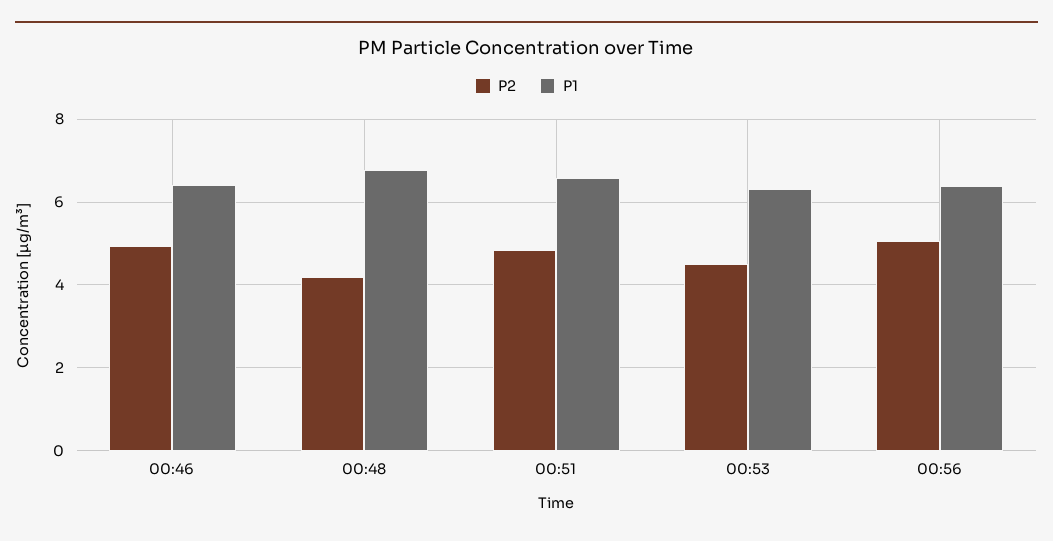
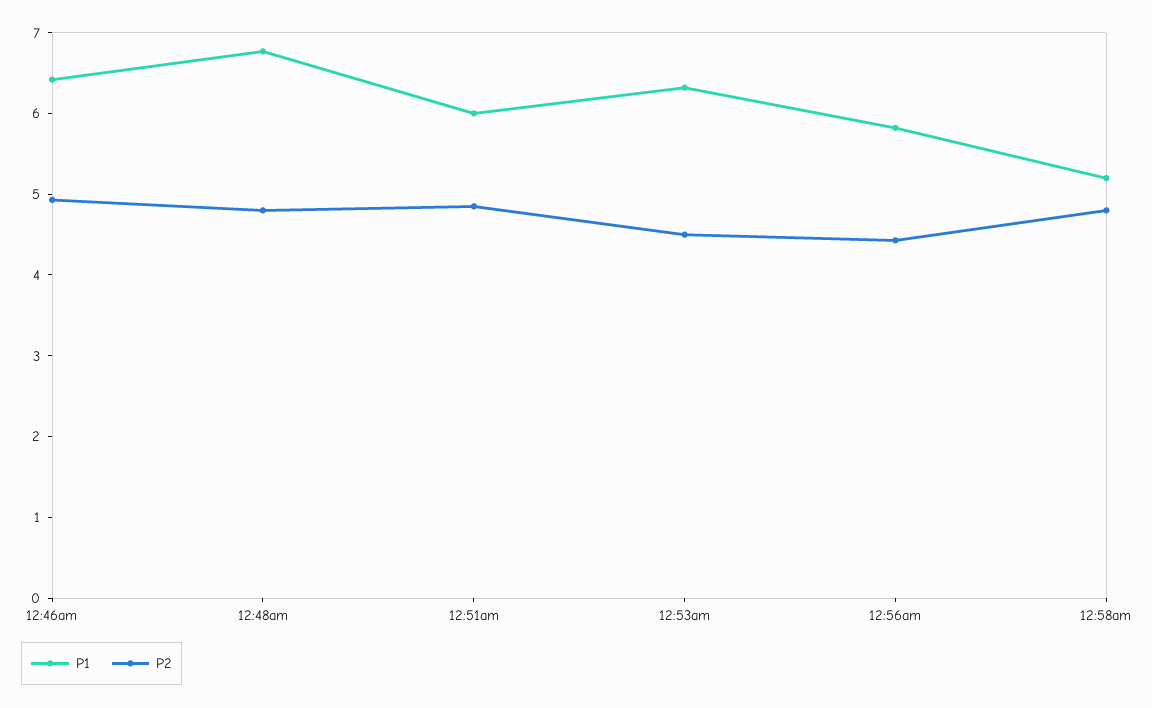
P2, 00:48: 4.2 -> 4.8
P1, 00:51: 6.6 -> 6
P2, 00:56: 5 -> 4.4
P1, 00:56: 6.4 -> 5.8
P1, 12:58am: none -> 5.2
P2, 12:58am: none -> 4.8

